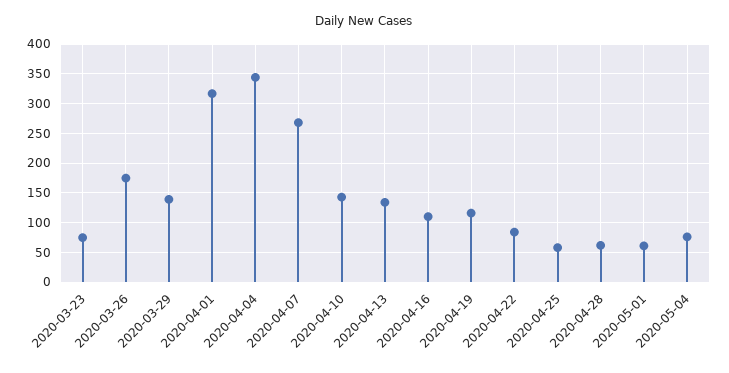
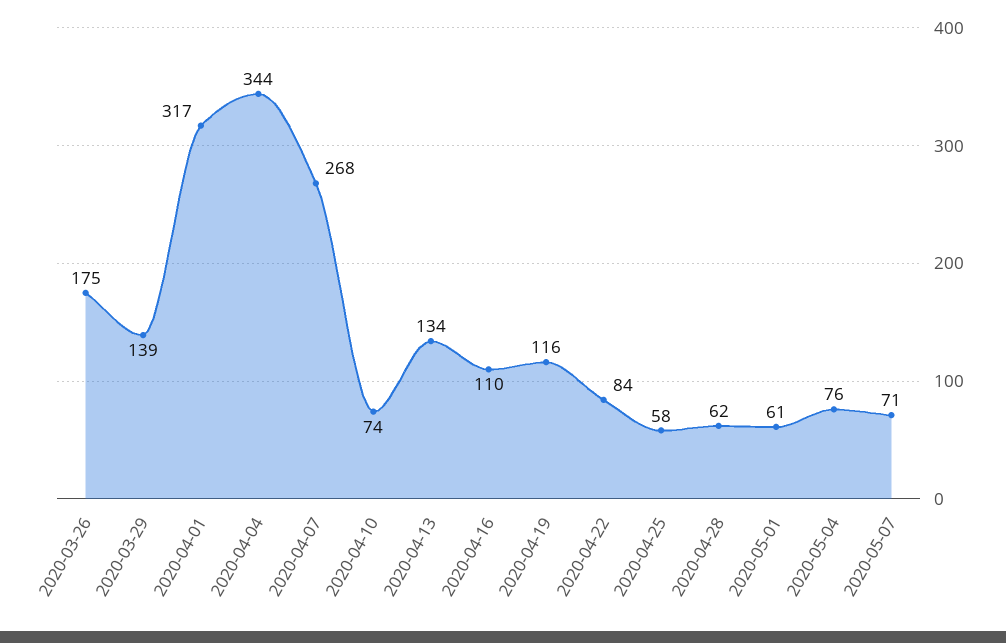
2020-03-23: 75 -> none
2020-04-10: 150 -> 74
2020-05-07: none -> 71

